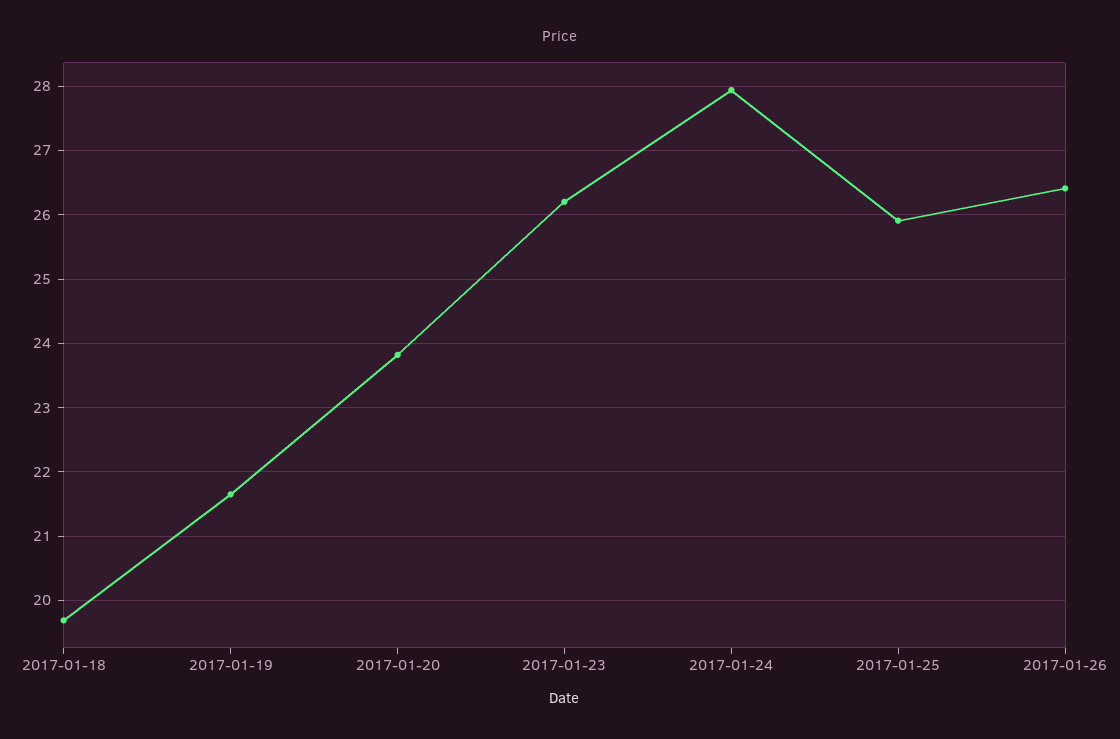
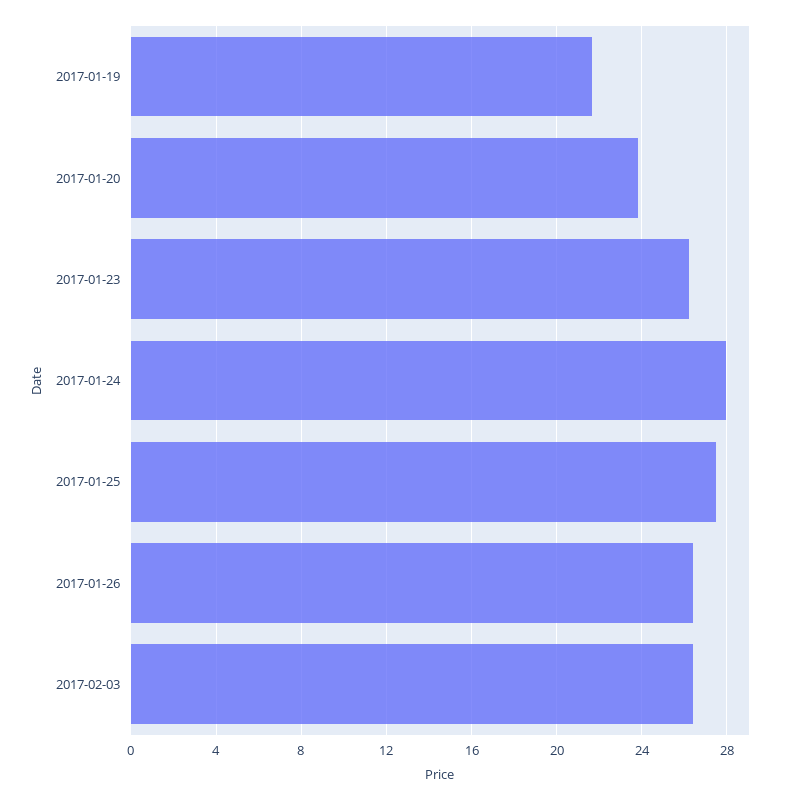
2017-01-18: 19.7 -> none
2017-01-25: 25.9 -> 27.5
2017-02-03: none -> 26.5

